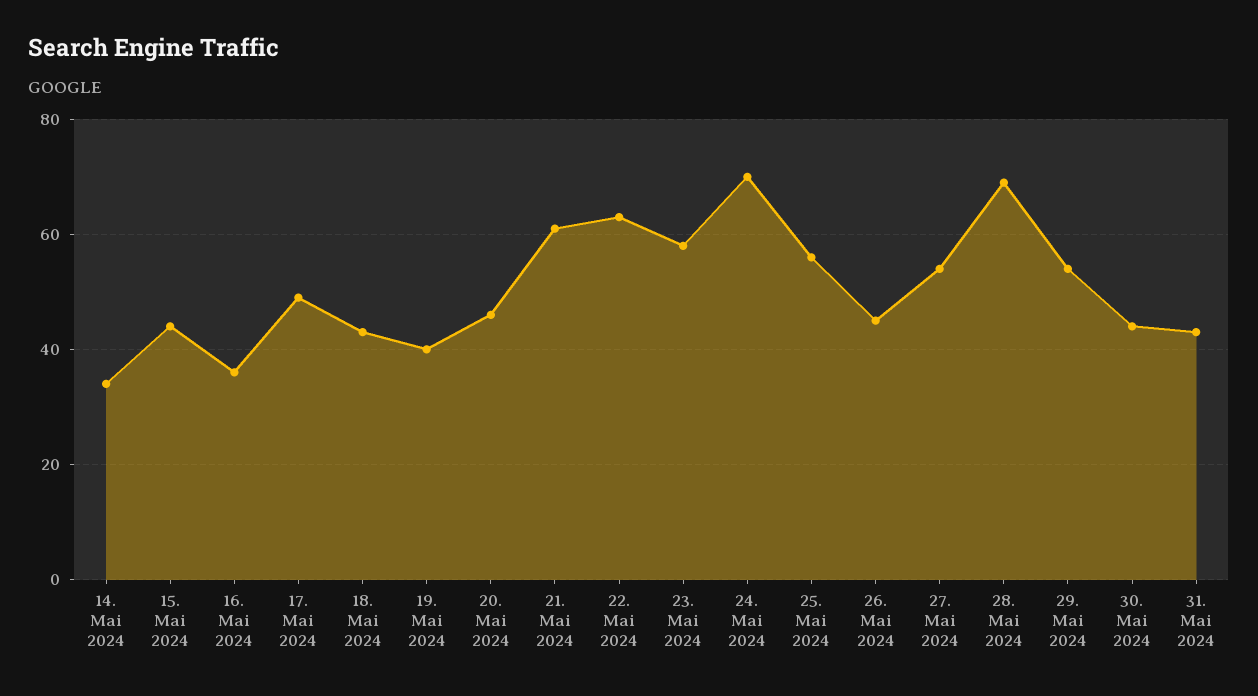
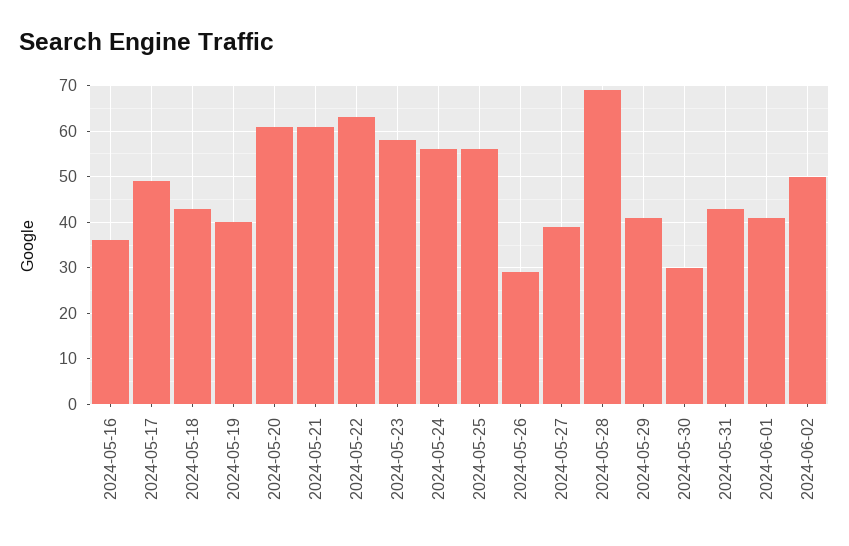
14. Mai 2024: 35 -> none
15. Mai 2024: 45 -> none
20. Mai 2024: 45 -> 60
24. Mai 2024: 70 -> 55
26. Mai 2024: 45 -> 30
27. Mai 2024: 55 -> 40
29. Mai 2024: 55 -> 40
30. Mai 2024: 45 -> 30
2024-06-01: none -> 40
2024-06-02: none -> 50

